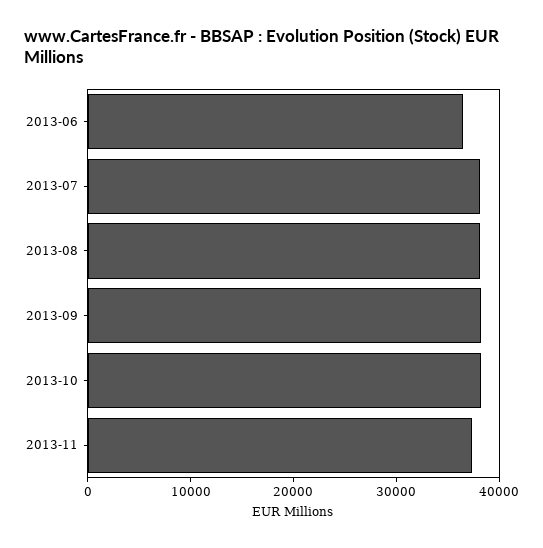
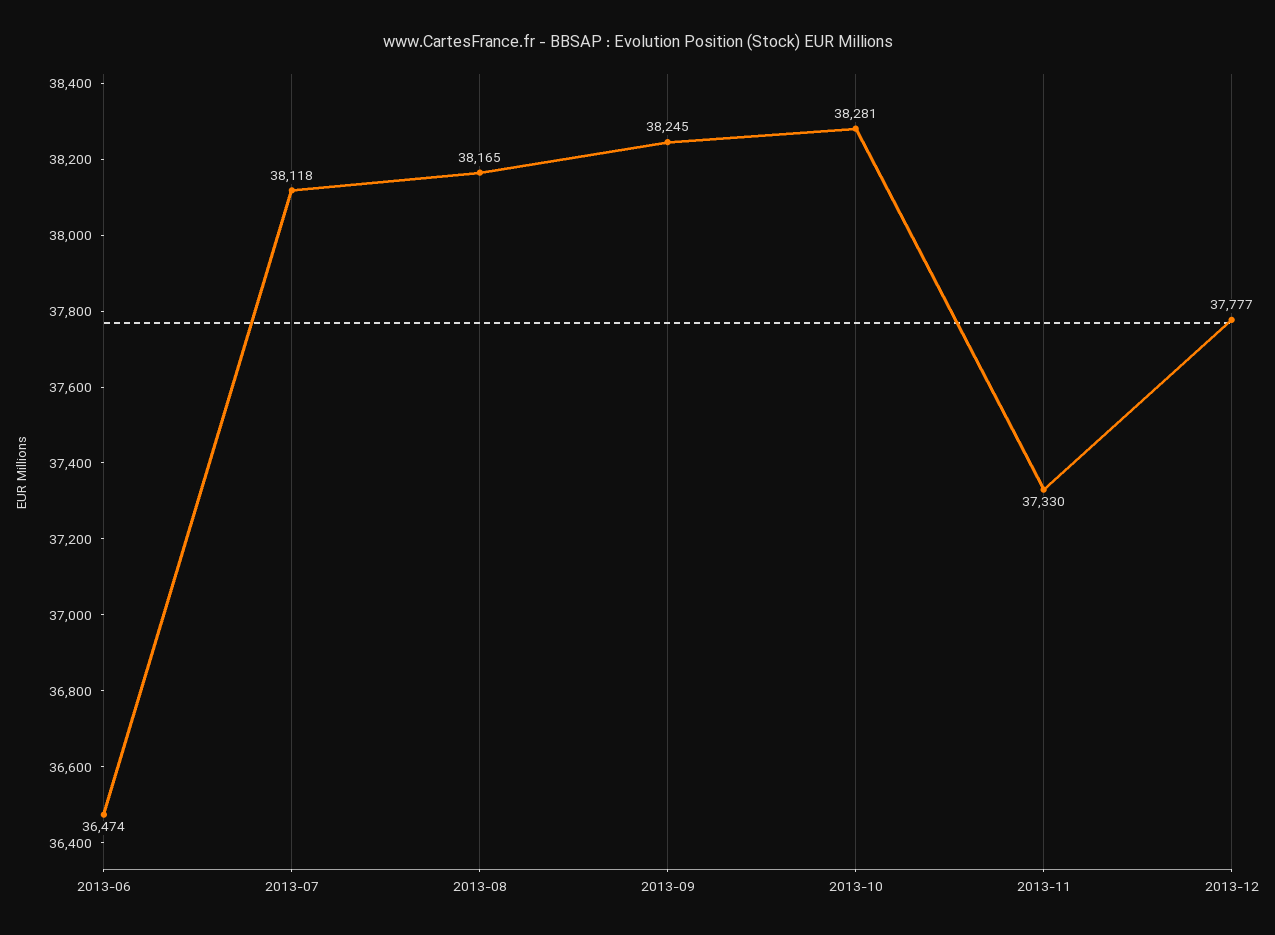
2013-12: none -> 37777

